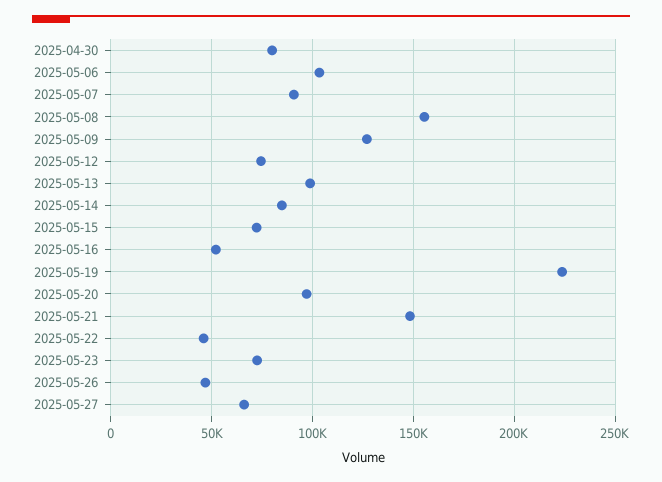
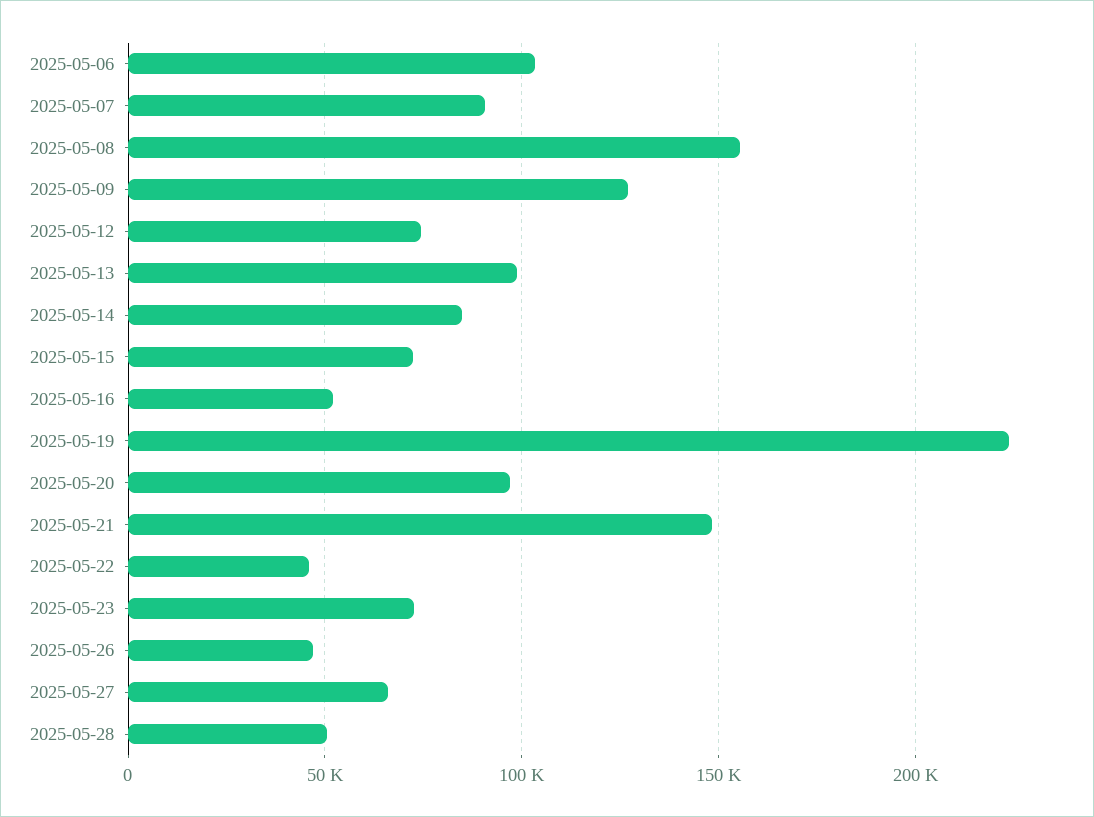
2025-04-30: 80000 -> none
2025-05-28: none -> 50000

